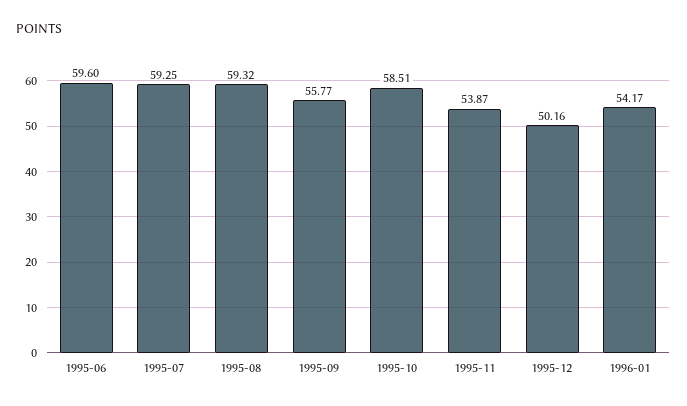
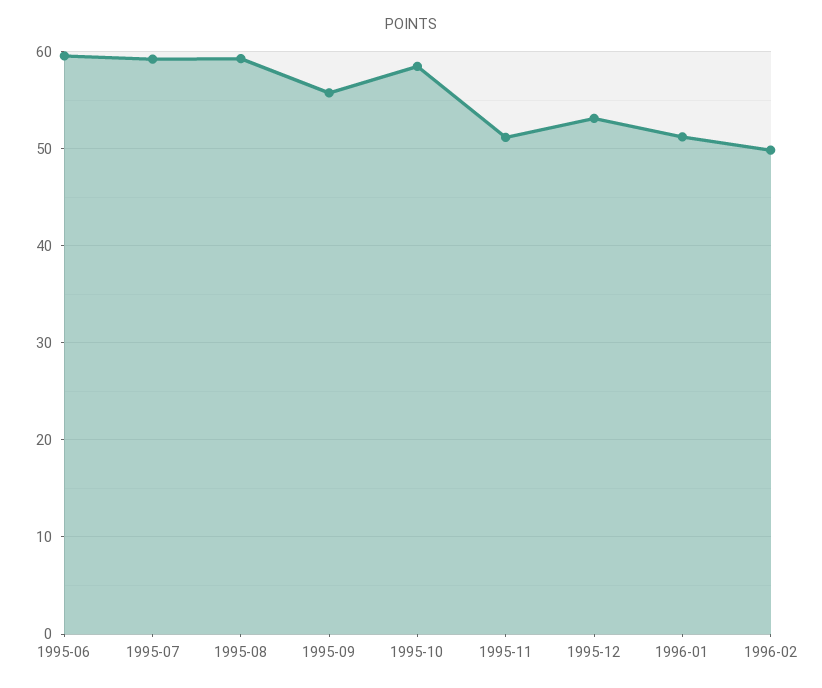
1995-11: 53.87 -> 51
1995-12: 50.16 -> 53
1996-01: 54.17 -> 51
1996-02: none -> 50

